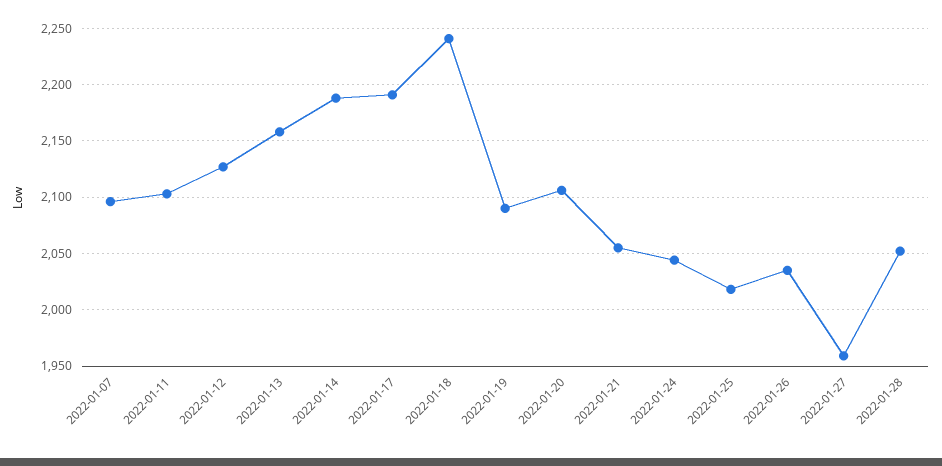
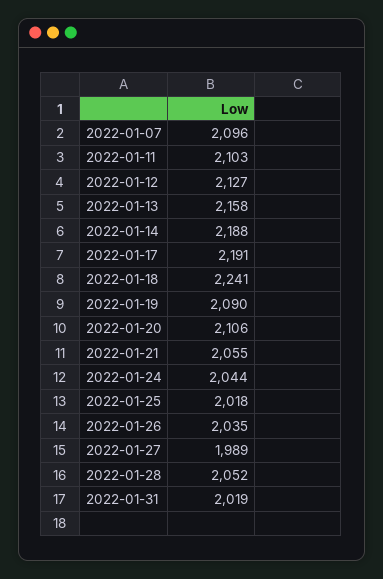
2022-01-27: 1960 -> 1989
2022-01-31: none -> 2019

